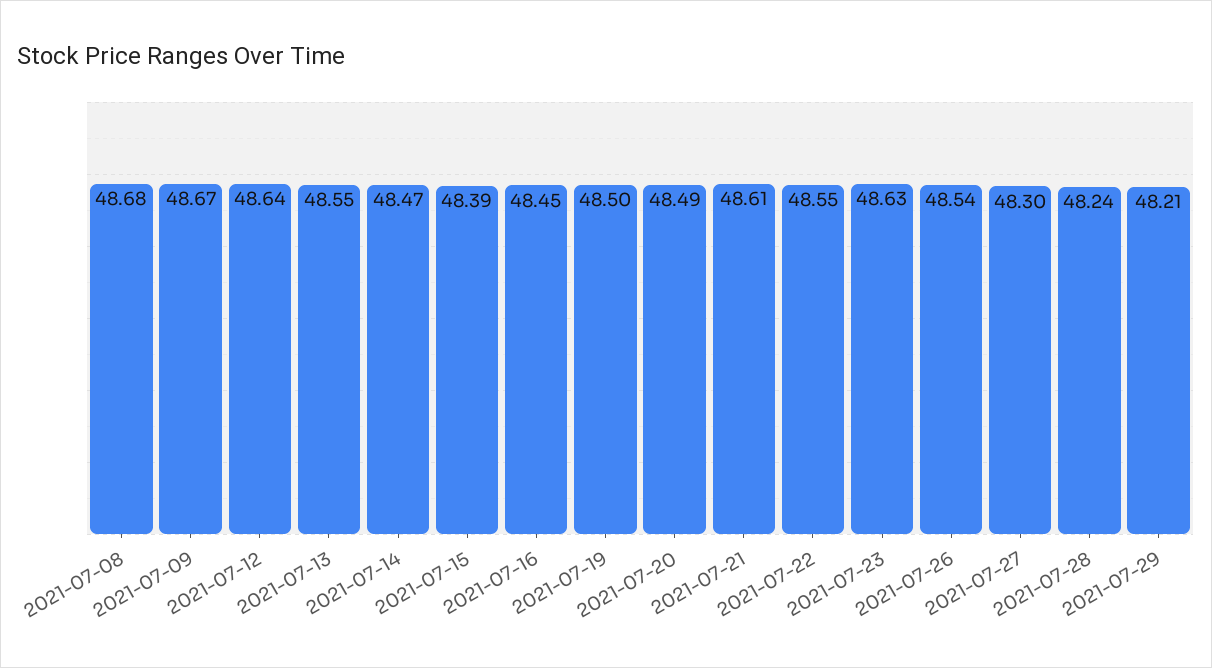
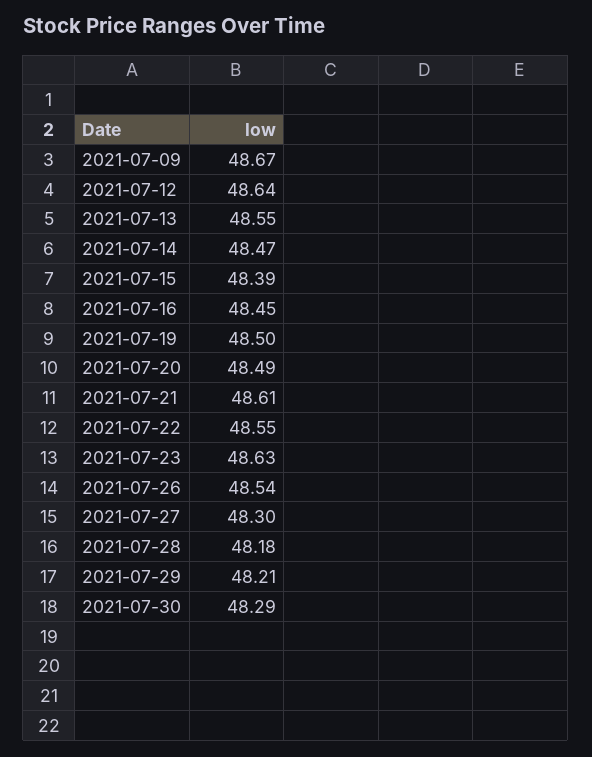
2021-07-08: 48.68 -> none
2021-07-28: 48.24 -> 48.18
2021-07-30: none -> 48.29

